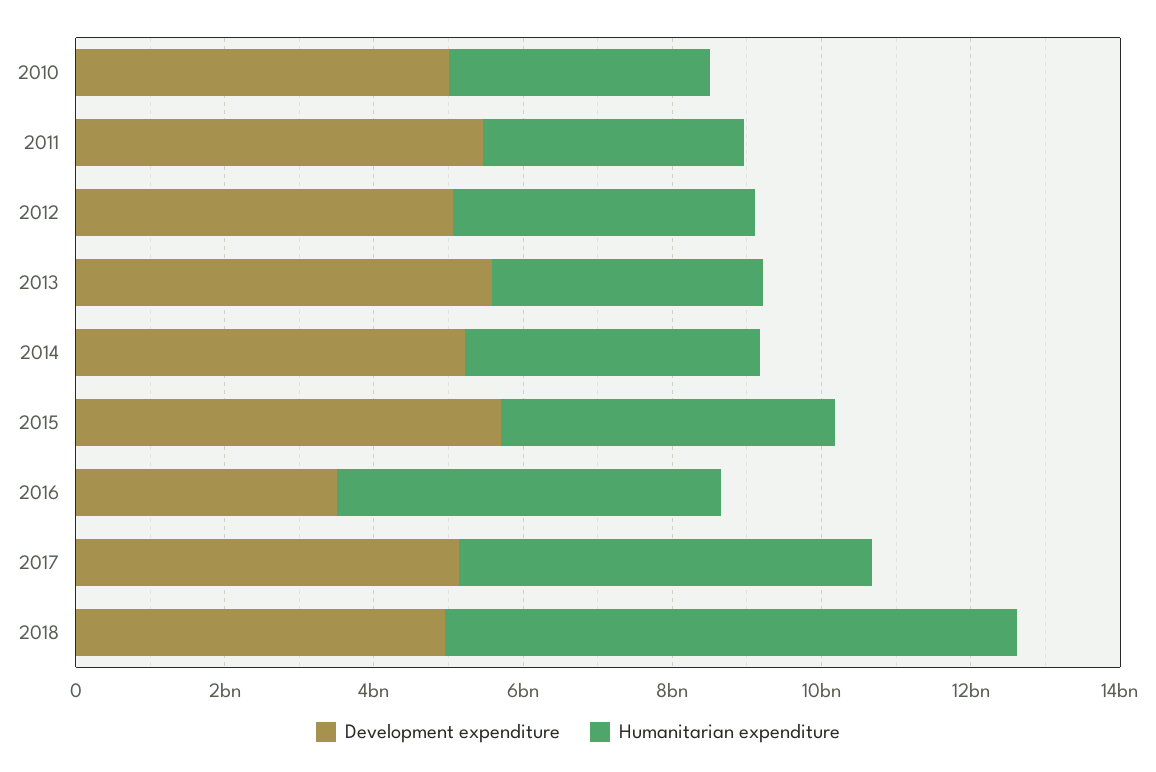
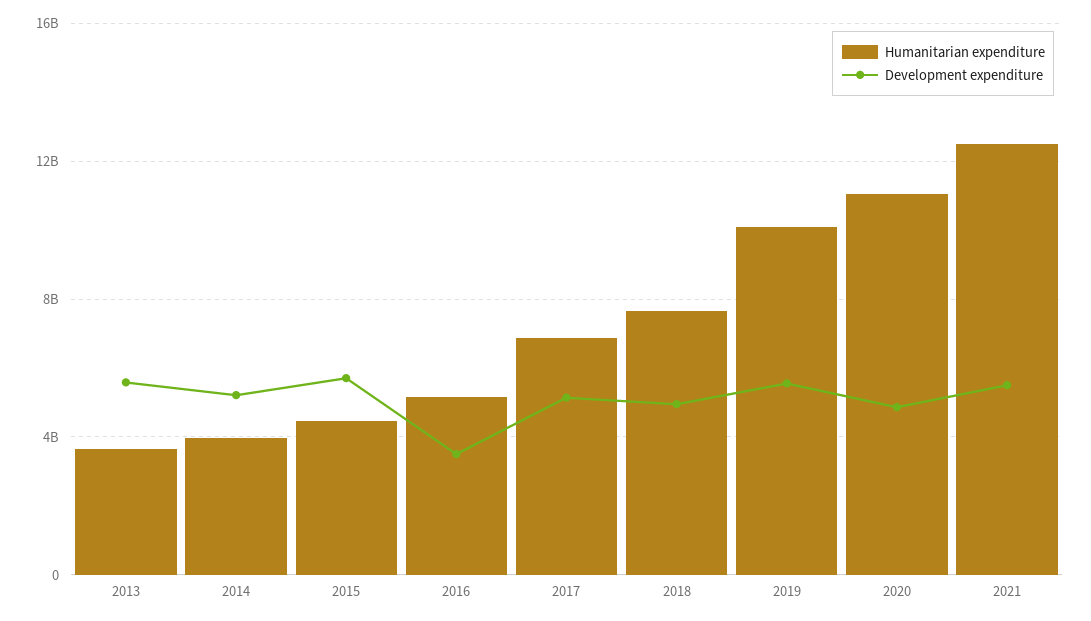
Development expenditure, 2010: 5000000000 -> none
Humanitarian expenditure, 2010: 3500000000 -> none
Development expenditure, 2011: 5500000000 -> none
Humanitarian expenditure, 2011: 3500000000 -> none
Development expenditure, 2012: 5000000000 -> none
Humanitarian expenditure, 2012: 4000000000 -> none
Humanitarian expenditure, 2017: 5500000000 -> 7000000000
Humanitarian expenditure, 2019: none -> 10000000000
Development expenditure, 2019: none -> 5500000000
Humanitarian expenditure, 2020: none -> 11000000000
Development expenditure, 2020: none -> 5000000000
Humanitarian expenditure, 2021: none -> 12500000000
Development expenditure, 2021: none -> 5500000000

